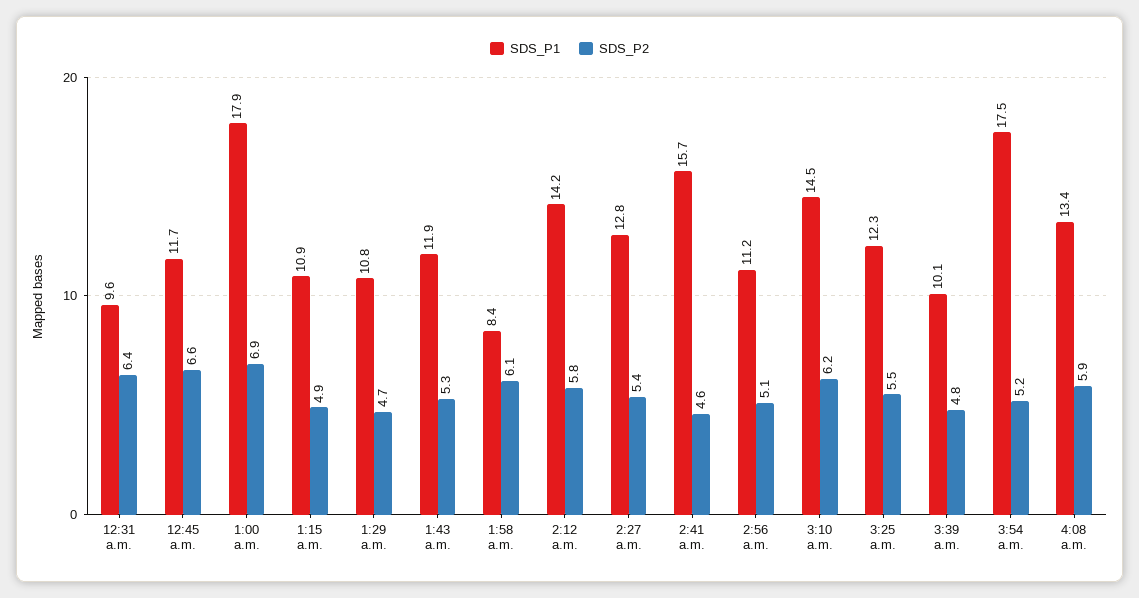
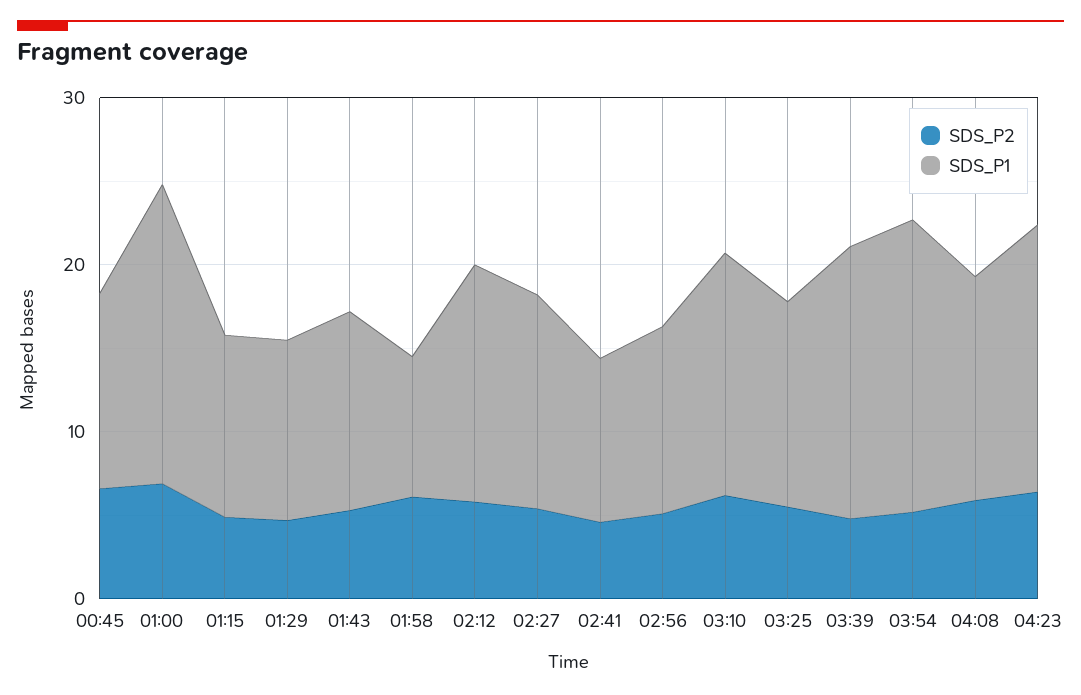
SDS_P1, 12:31 a.m.: 9.6 -> none
SDS_P2, 12:31 a.m.: 6.4 -> none
SDS_P1, 2:41 a.m.: 15.7 -> 10
SDS_P1, 3:39 a.m.: 10.1 -> 16
SDS_P2, 04:23: none -> 6
SDS_P1, 04:23: none -> 16

